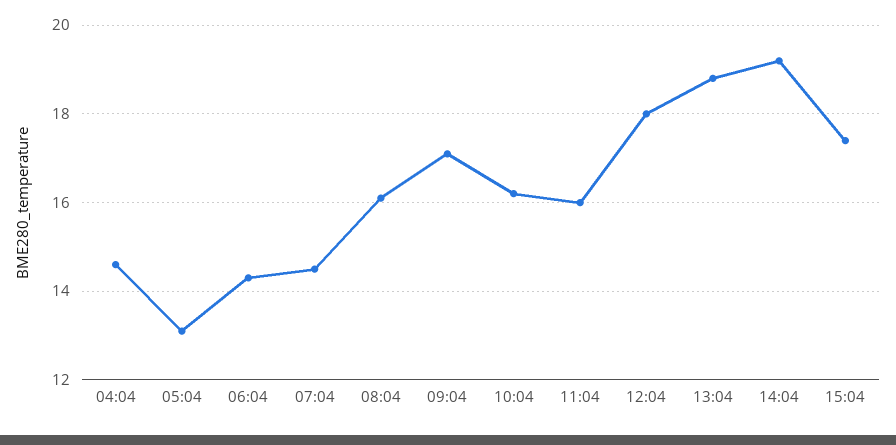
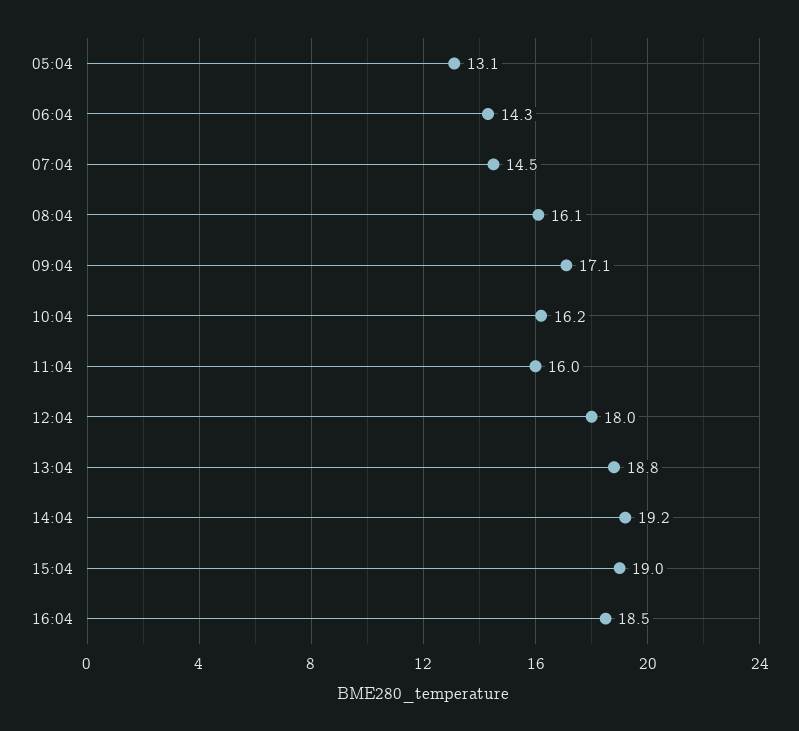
04:04: 14.5 -> none
15:04: 17.5 -> 19
16:04: none -> 18.5

